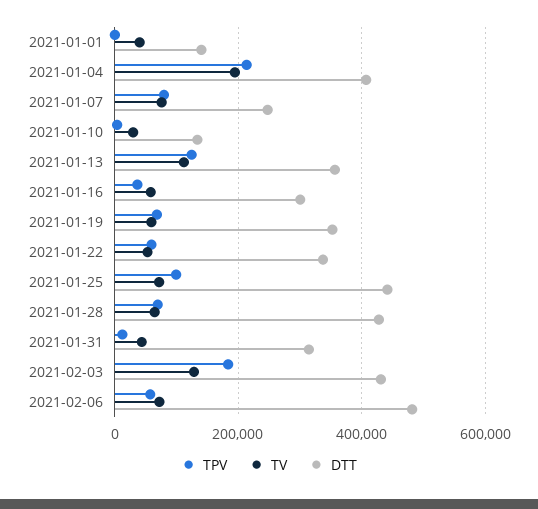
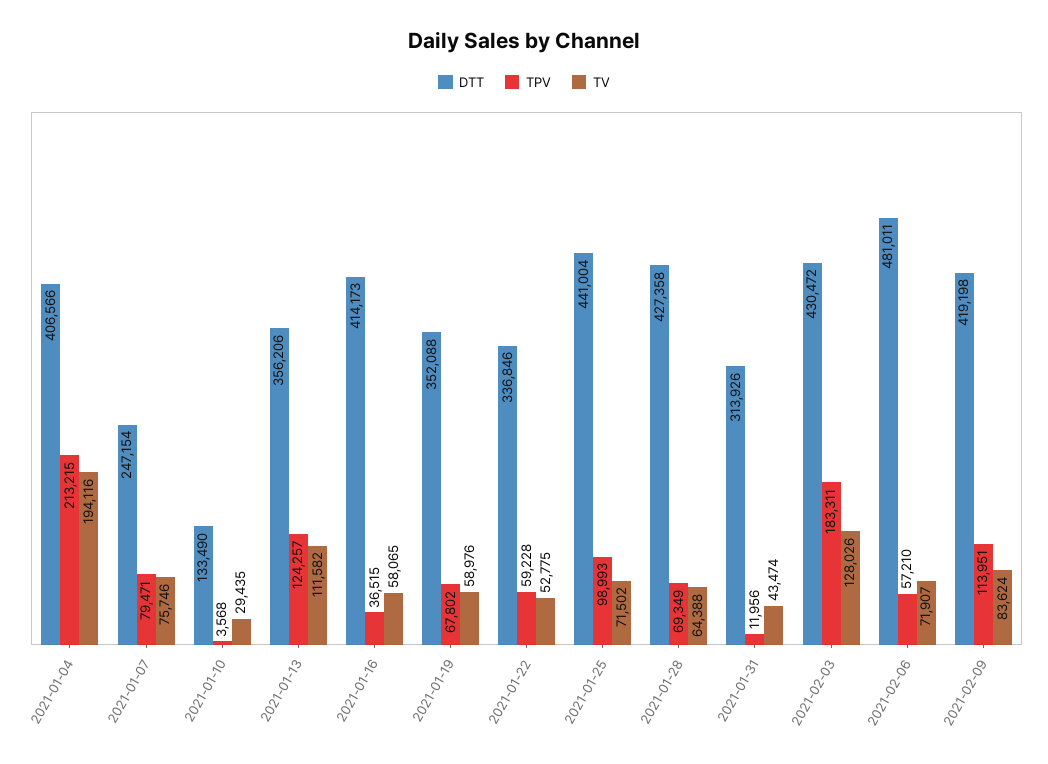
TPV, 2021-01-01: 0 -> none
TV, 2021-01-01: 40000 -> none
DTT, 2021-01-01: 140000 -> none
DTT, 2021-01-16: 300000 -> 414173
DTT, 2021-02-09: none -> 419198
TPV, 2021-02-09: none -> 113951
TV, 2021-02-09: none -> 83624

